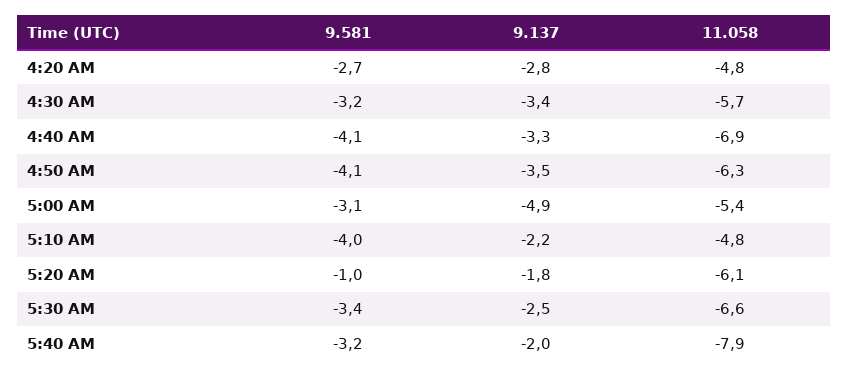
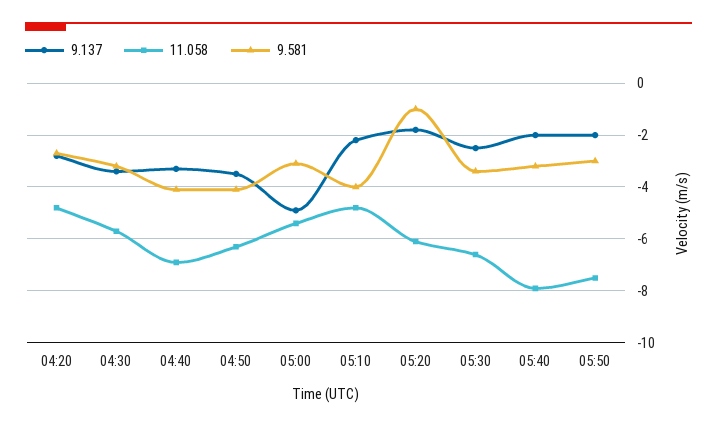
9.137, 05:50: none -> -2
11.058, 05:50: none -> -7.5
9.581, 05:50: none -> -3

